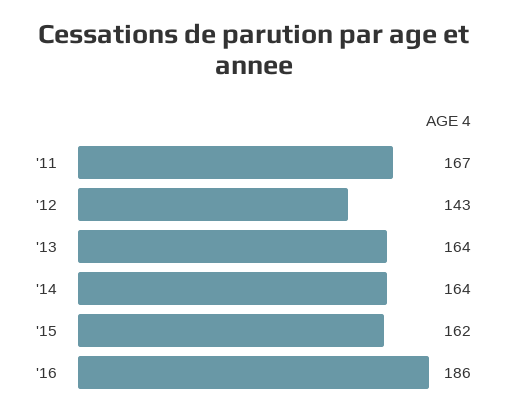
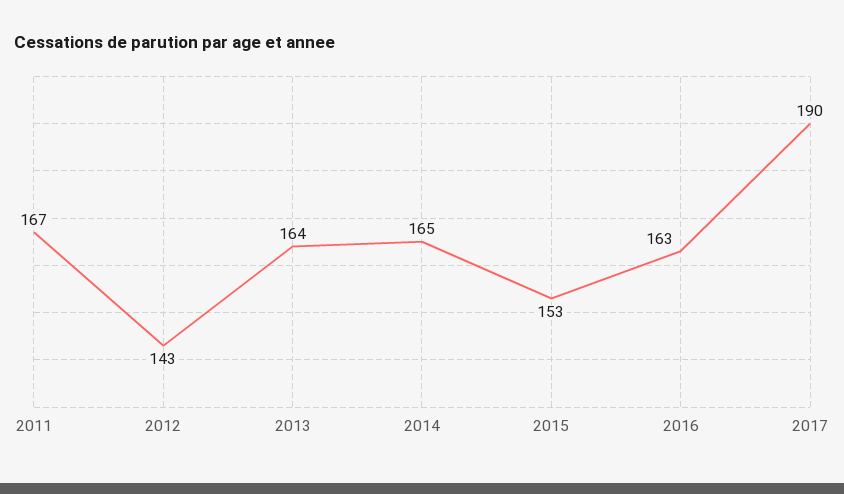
'14: 164 -> 165
'15: 162 -> 153
'16: 186 -> 163
2017: none -> 190

